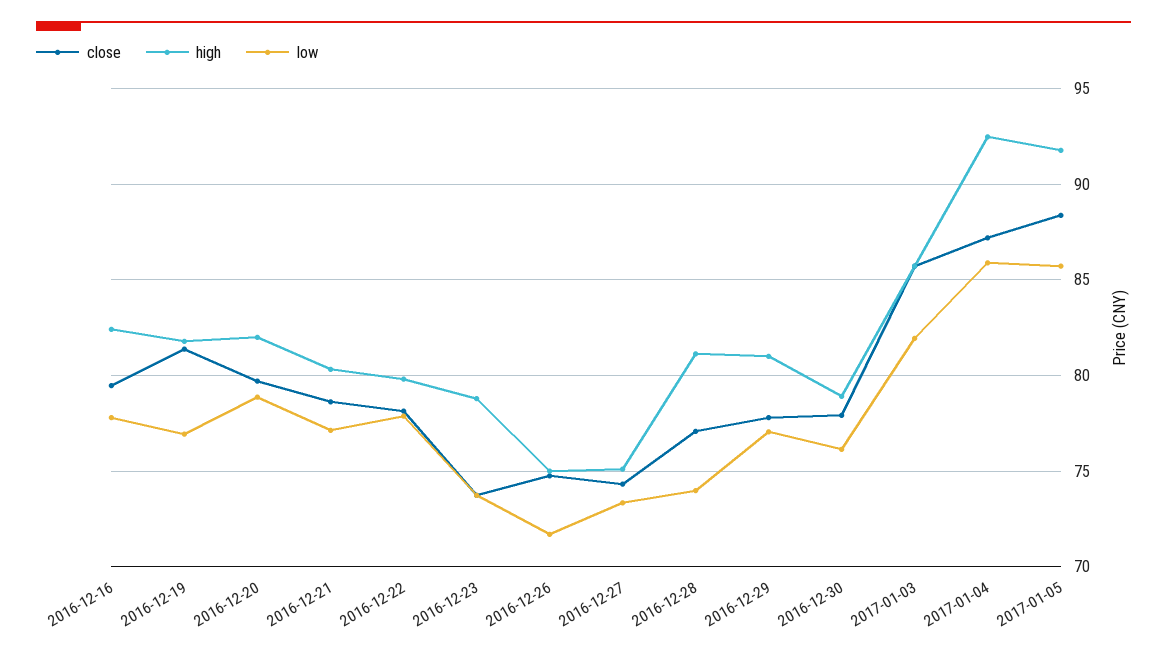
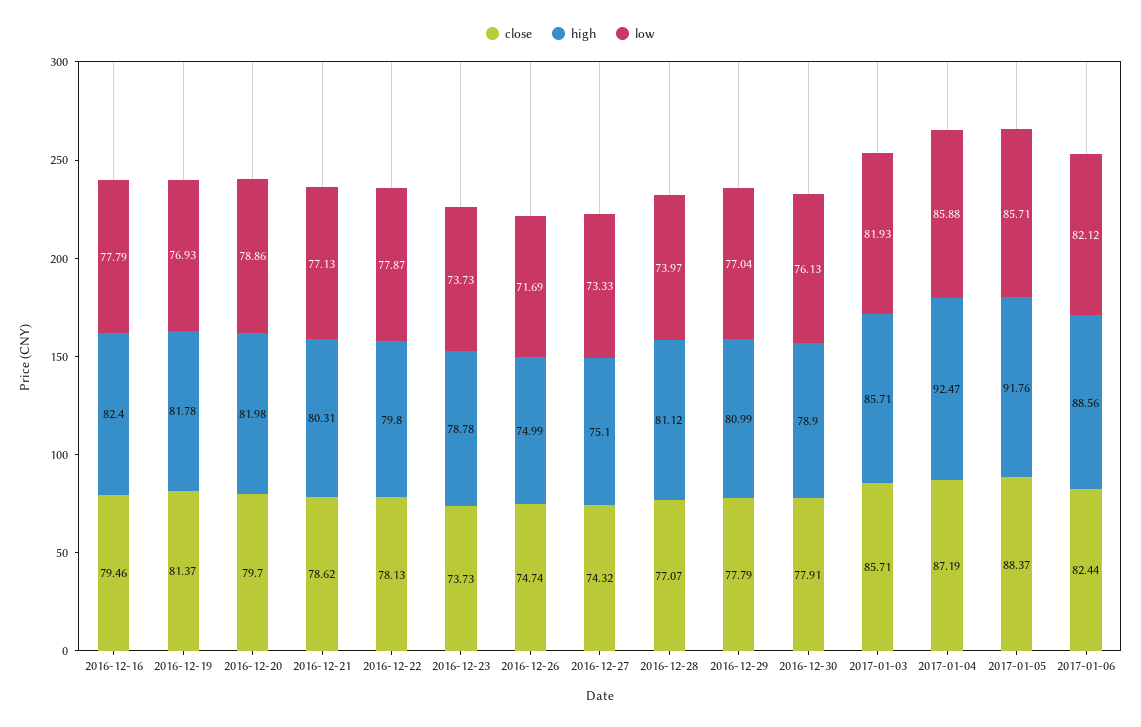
close, 2017-01-06: none -> 82.44
high, 2017-01-06: none -> 88.56
low, 2017-01-06: none -> 82.12

